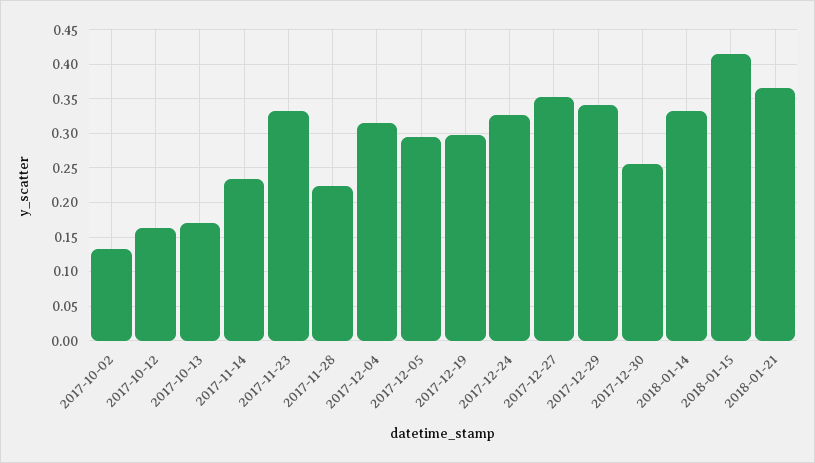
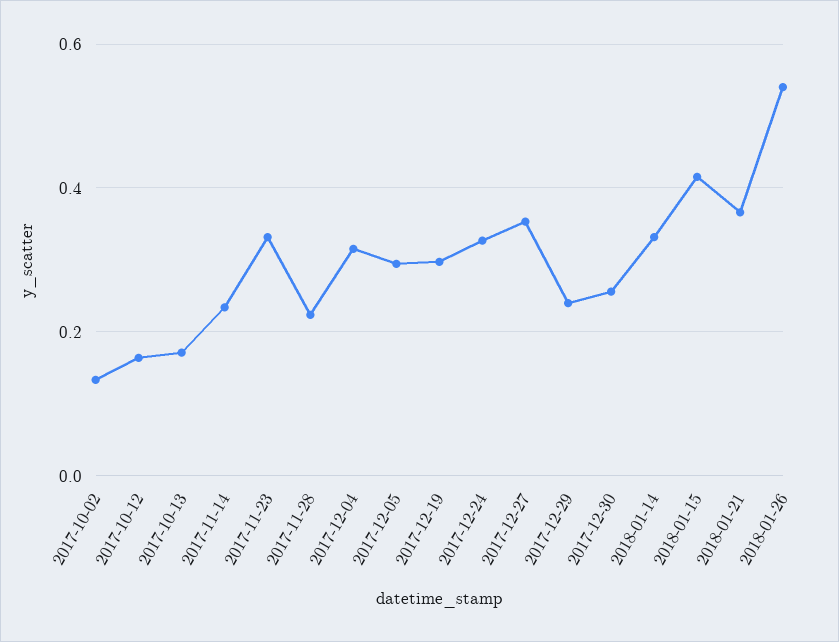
2017-12-29: 0.34 -> 0.24
2018-01-26: none -> 0.54

